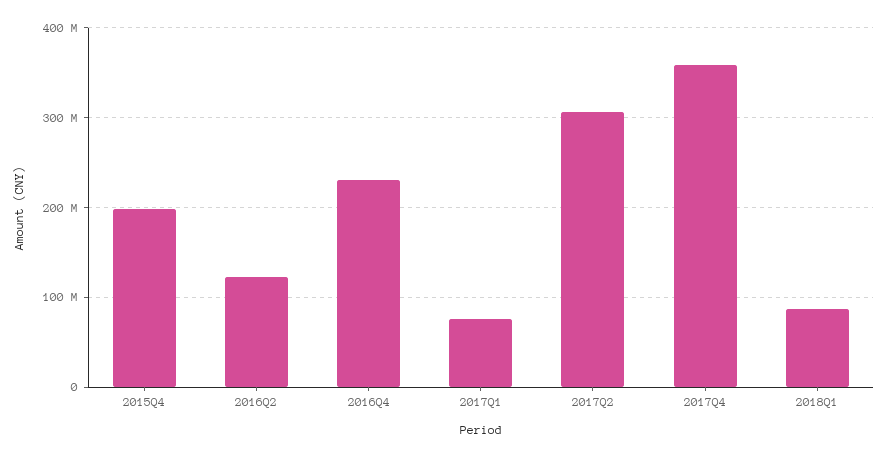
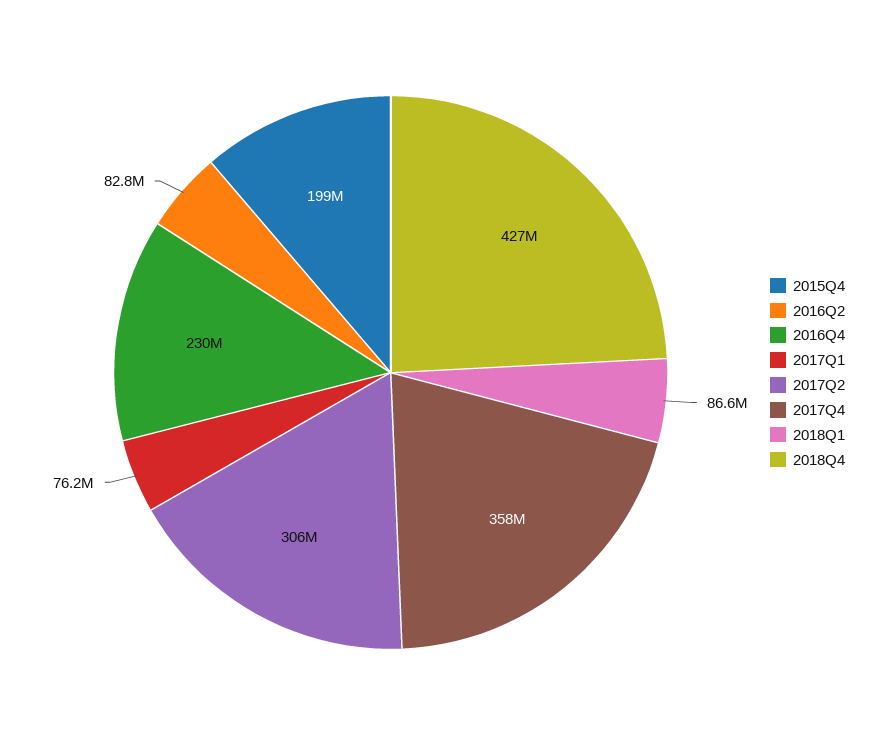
2016Q2: 120000000 -> 82800000
2018Q4: none -> 427000000

